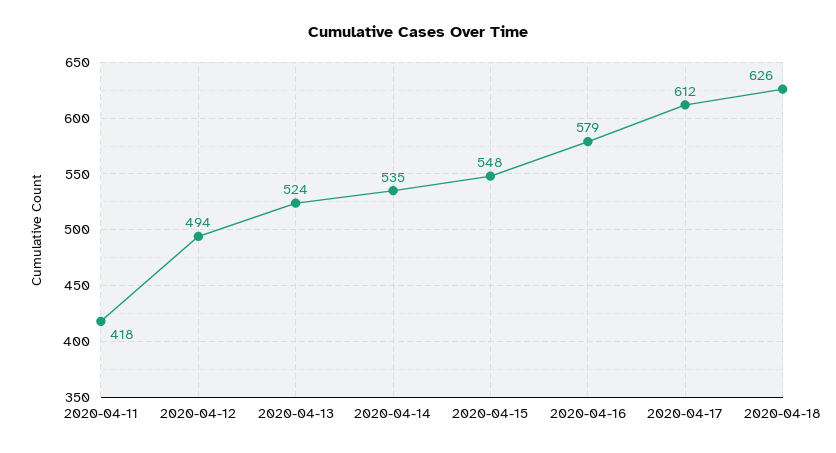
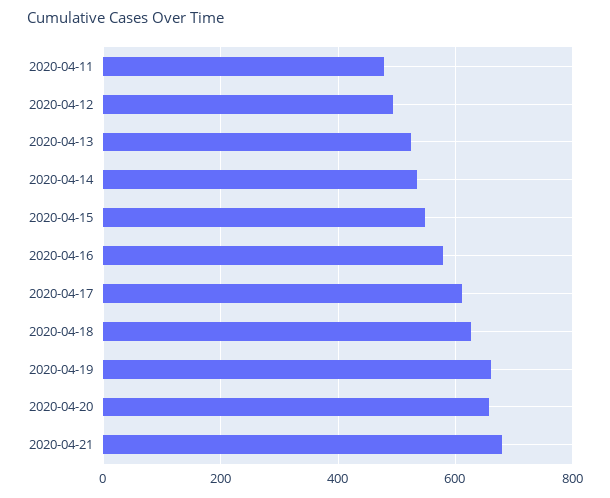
2020-04-11: 418 -> 480
2020-04-19: none -> 660
2020-04-20: none -> 660
2020-04-21: none -> 680

